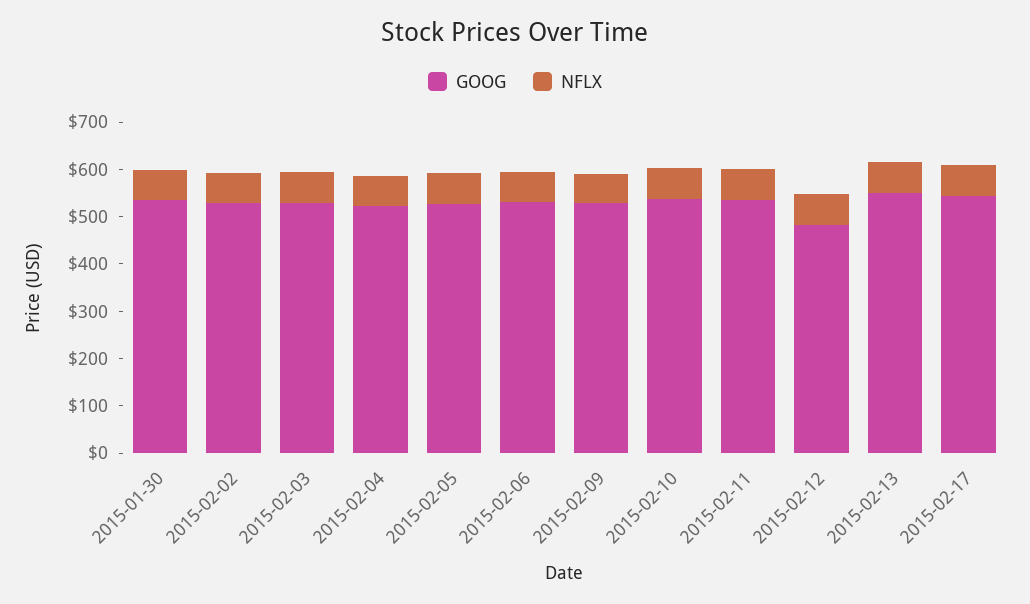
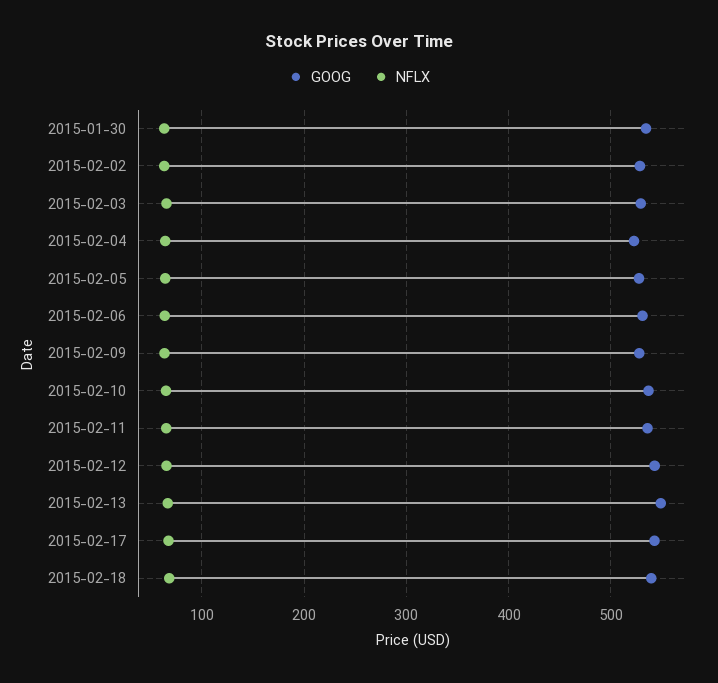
GOOG, 2015-02-12: 480 -> 540
GOOG, 2015-02-18: none -> 540
NFLX, 2015-02-18: none -> 70

